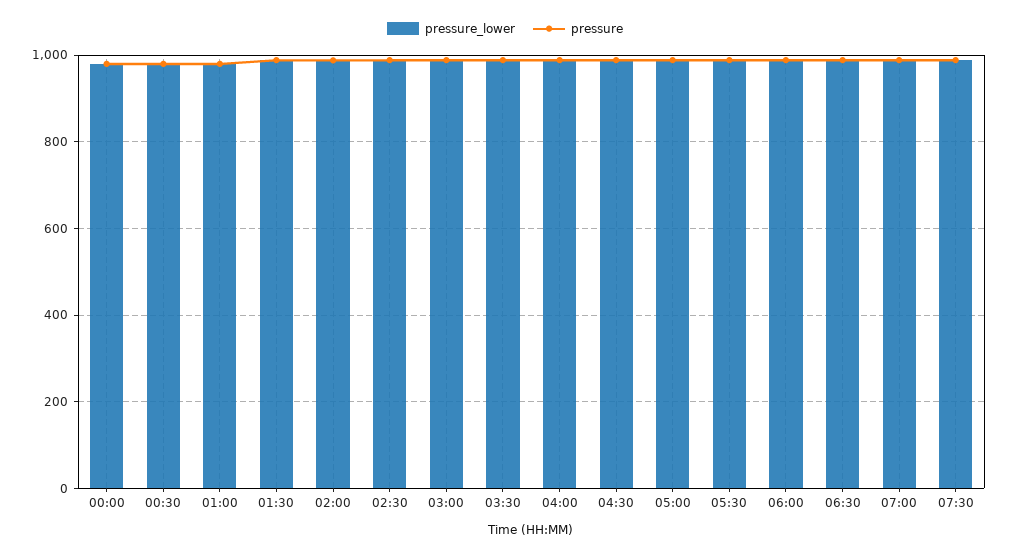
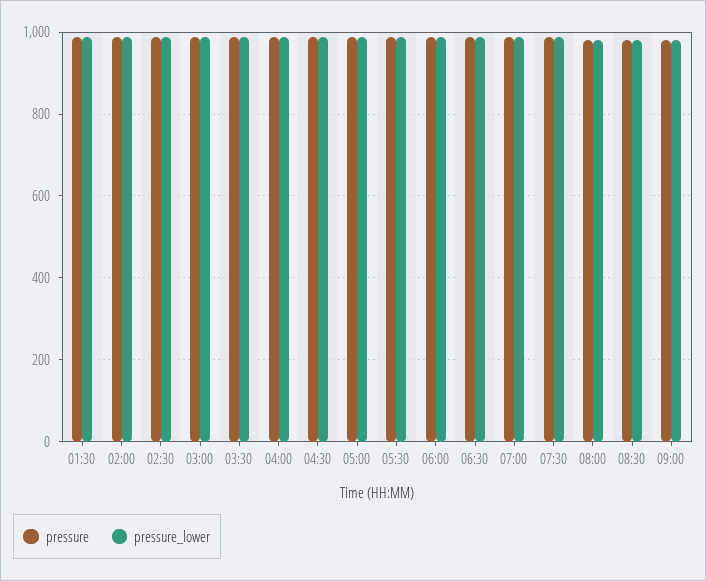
pressure_lower, 00:00: 980 -> none
pressure, 00:00: 980 -> none
pressure_lower, 00:30: 980 -> none
pressure, 00:30: 980 -> none
pressure_lower, 01:00: 980 -> none
pressure, 01:00: 980 -> none
pressure, 08:00: none -> 980
pressure_lower, 08:00: none -> 980
pressure, 08:30: none -> 980
pressure_lower, 08:30: none -> 980
pressure, 09:00: none -> 980
pressure_lower, 09:00: none -> 980

